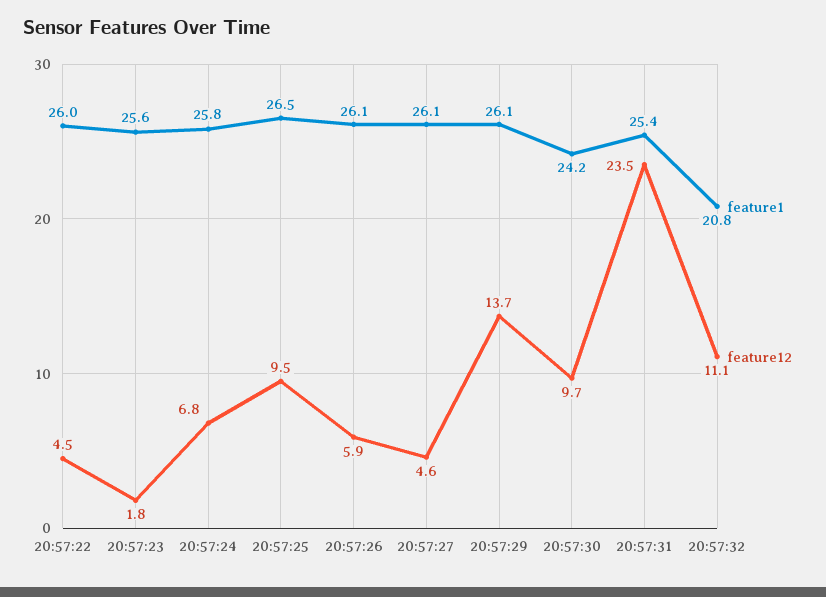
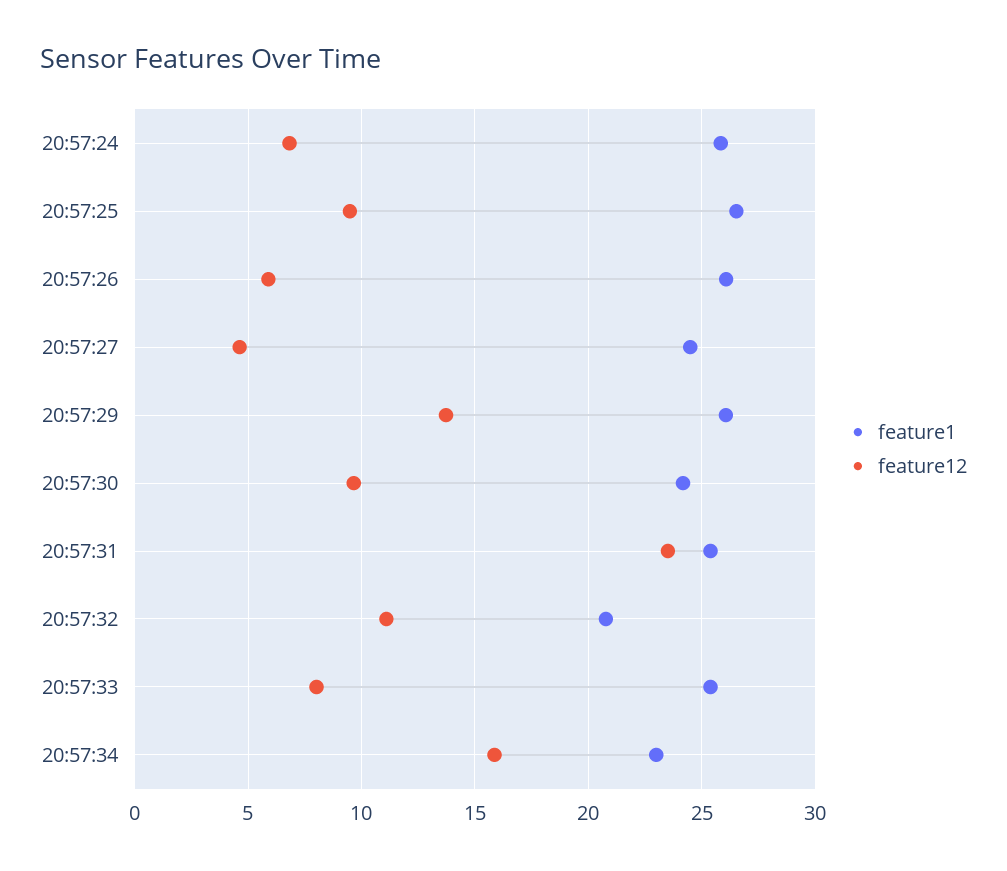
feature1, 20:57:22: 26 -> none
feature12, 20:57:22: 4.5 -> none
feature1, 20:57:23: 25.6 -> none
feature12, 20:57:23: 1.8 -> none
feature1, 20:57:27: 26.1 -> 24.5
feature1, 20:57:33: none -> 25.5
feature12, 20:57:33: none -> 8
feature1, 20:57:34: none -> 23
feature12, 20:57:34: none -> 16

